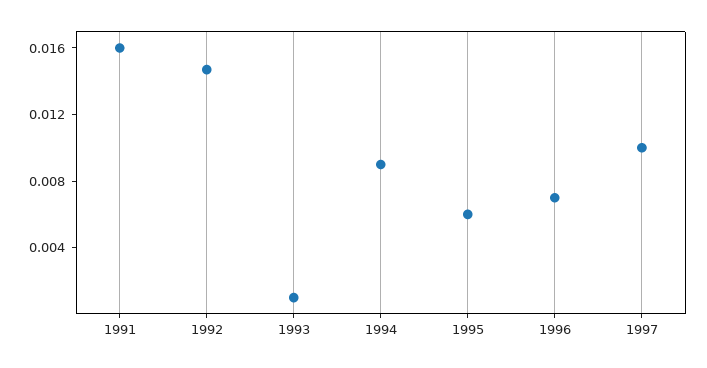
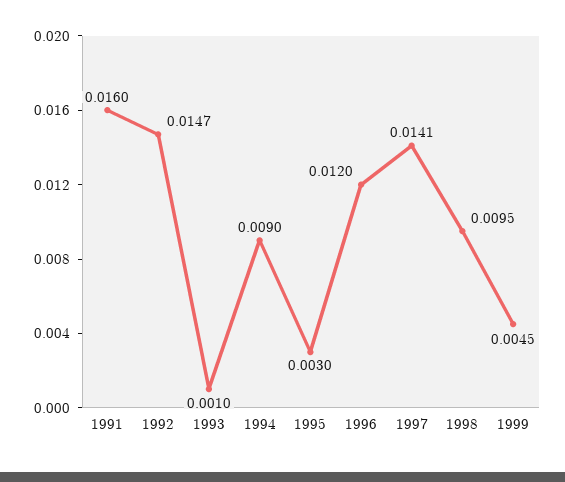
1995: 0.006 -> 0.003
1996: 0.007 -> 0.012
1997: 0.01 -> 0.0141
1998: none -> 0.0095
1999: none -> 0.0045

